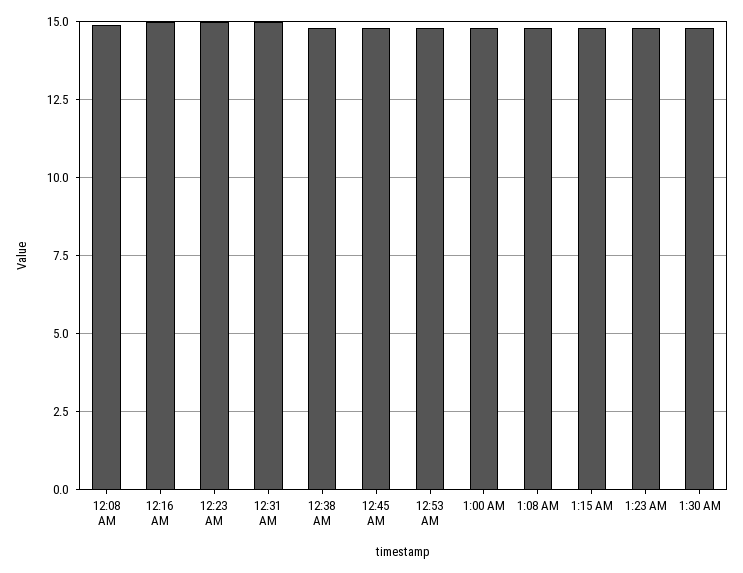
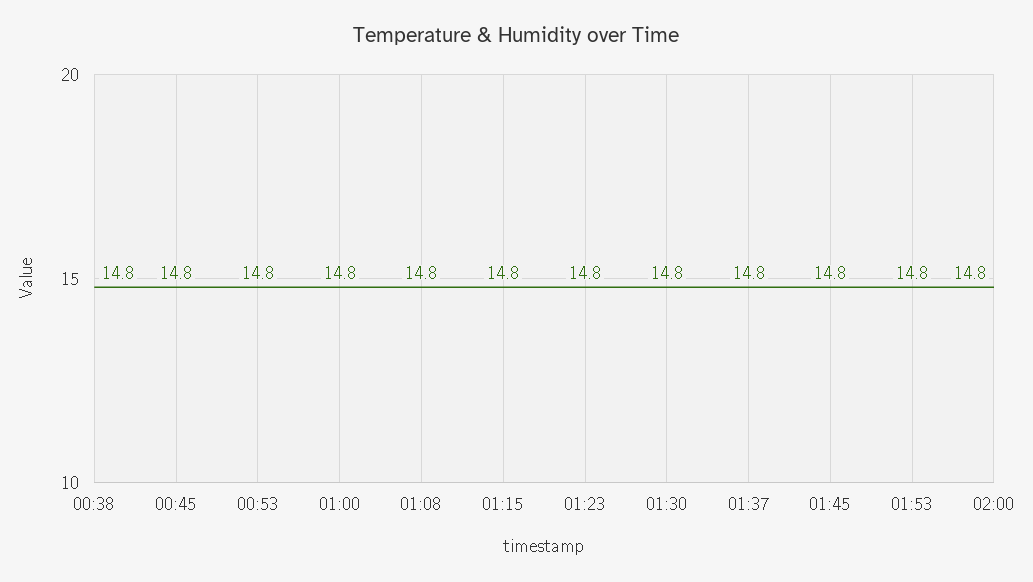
12:08 AM: 15 -> none
12:16 AM: 15 -> none
12:23 AM: 15 -> none
12:31 AM: 15 -> none
01:37: none -> 14.8
01:45: none -> 14.8
01:53: none -> 14.8
02:00: none -> 14.8

